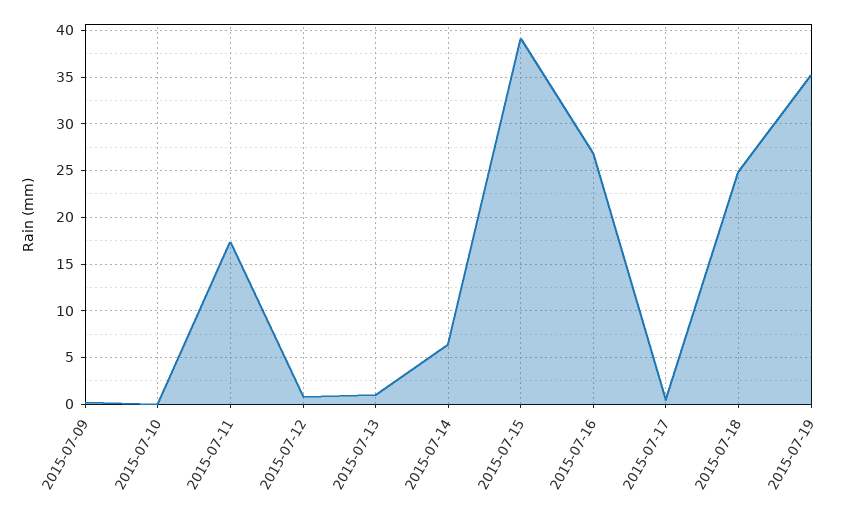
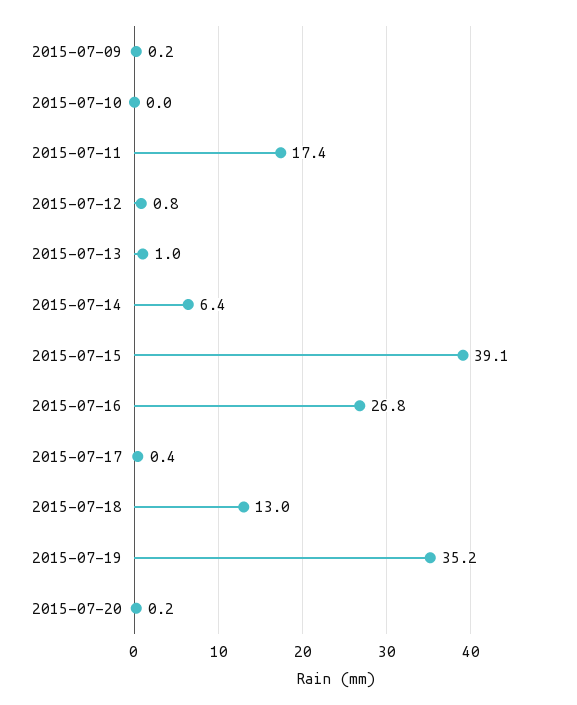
2015-07-18: 25 -> 13
2015-07-20: none -> 0.2

